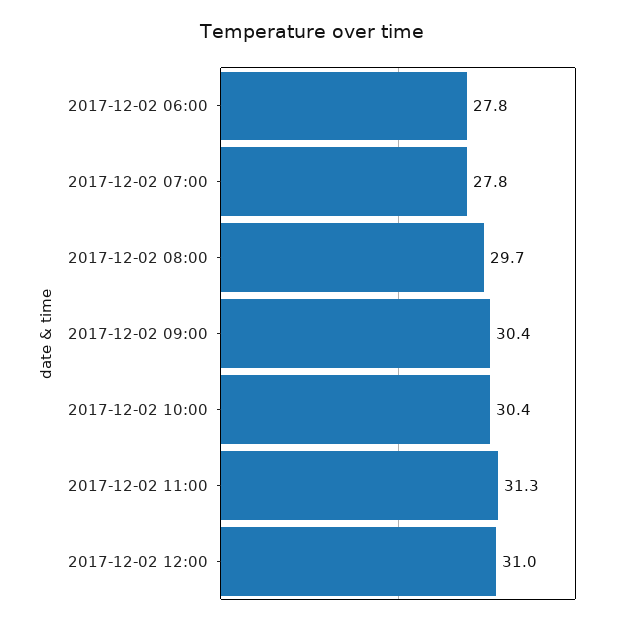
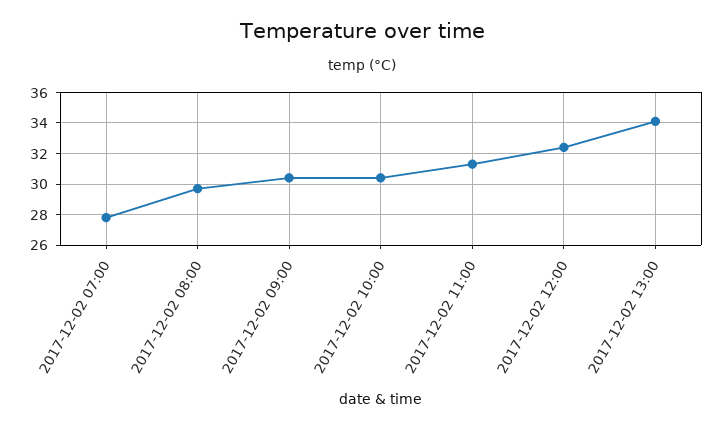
2017-12-02 06:00: 27.8 -> none
2017-12-02 12:00: 31 -> 32.5
2017-12-02 13:00: none -> 34

